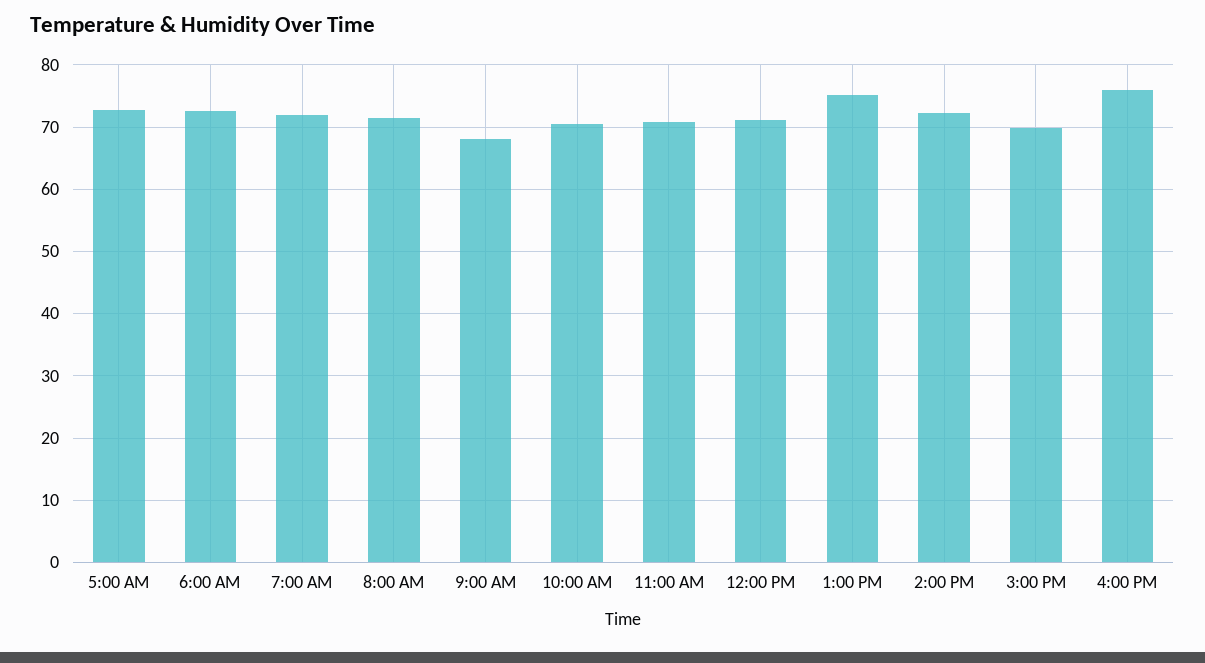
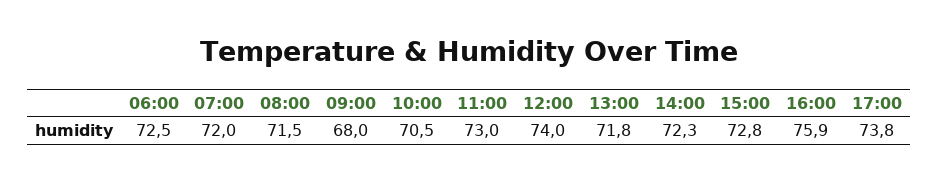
5:00 AM: 73 -> none
11:00 AM: 71 -> 73
12:00 PM: 71 -> 74
1:00 PM: 75 -> 71.8
3:00 PM: 70 -> 72.8
17:00: none -> 73.8

